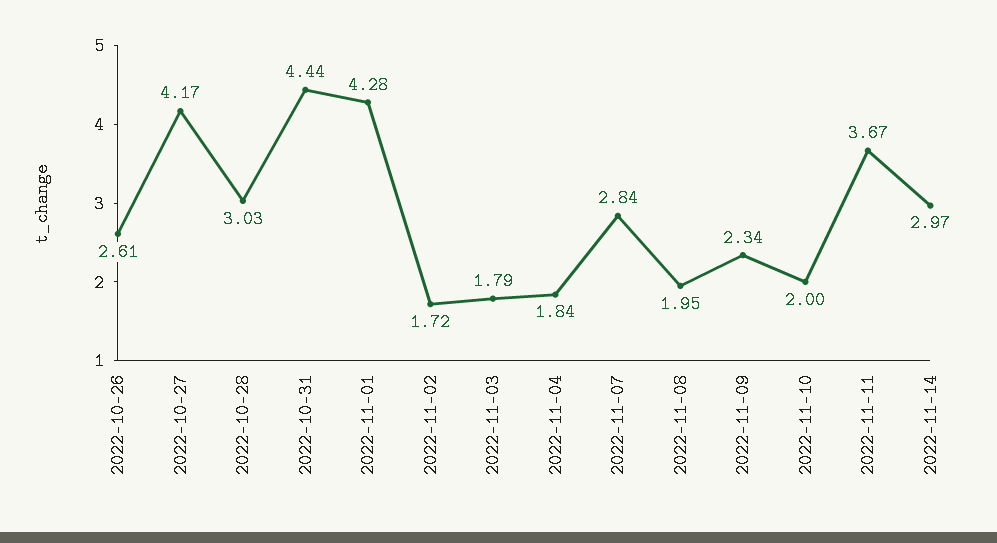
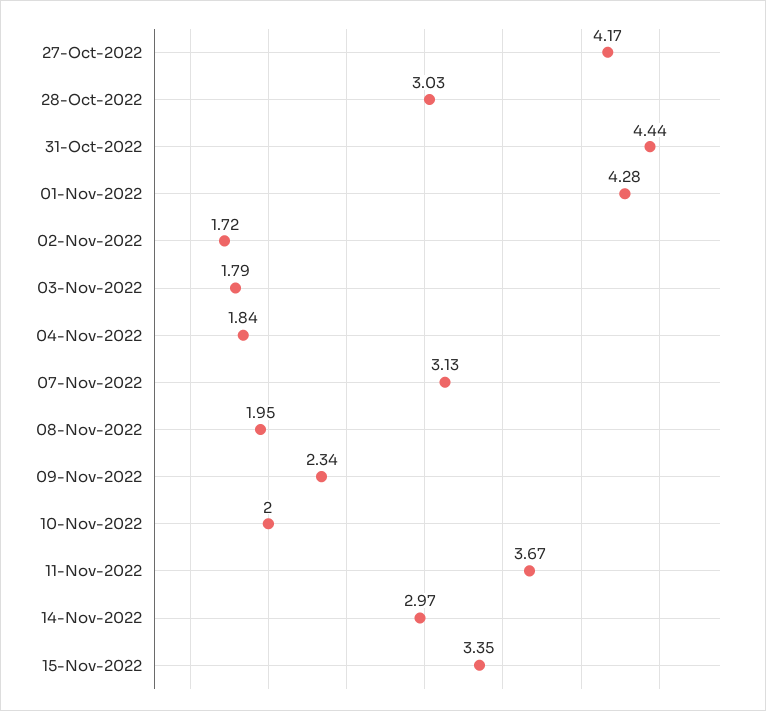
2022-10-26: 2.61 -> none
2022-11-07: 2.84 -> 3.13
15-Nov-2022: none -> 3.35

